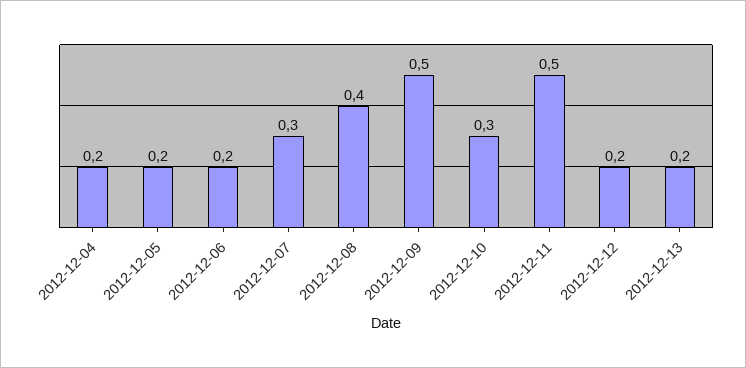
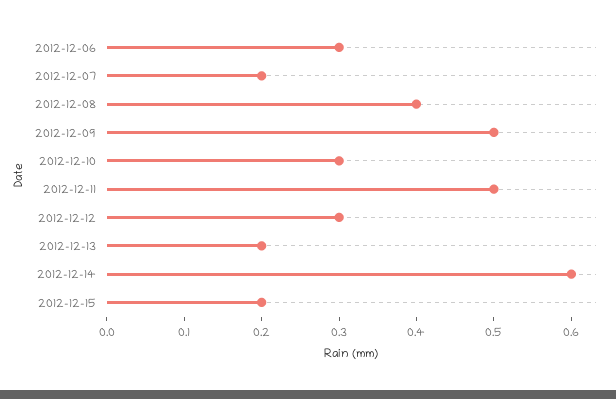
2012-12-04: 0.2 -> none
2012-12-05: 0.2 -> none
2012-12-06: 0.2 -> 0.3
2012-12-07: 0.3 -> 0.2
2012-12-12: 0.2 -> 0.3
2012-12-14: none -> 0.6
2012-12-15: none -> 0.2

